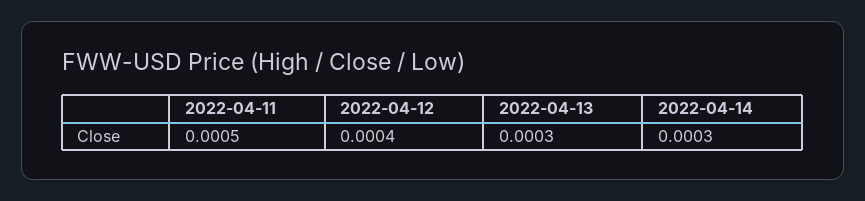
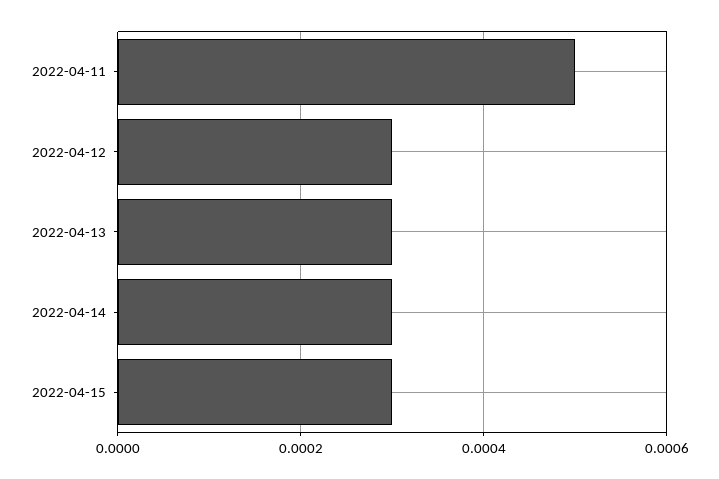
2022-04-12: 0.0004 -> 0.0003
2022-04-15: none -> 0.0003

